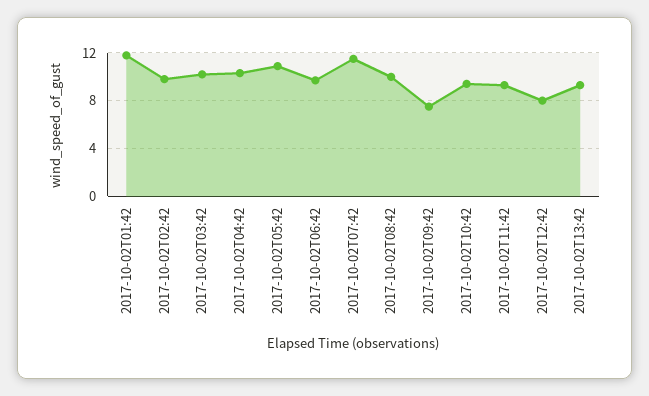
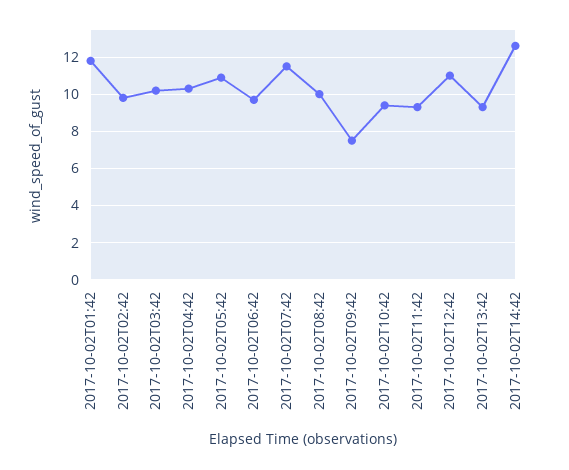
2017-10-02T12:42: 8 -> 11
2017-10-02T14:42: none -> 12.5

